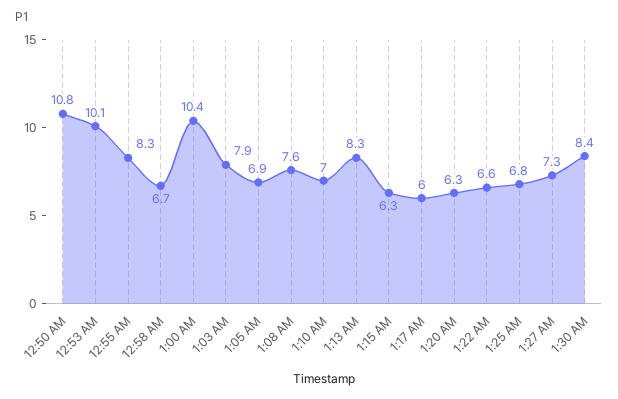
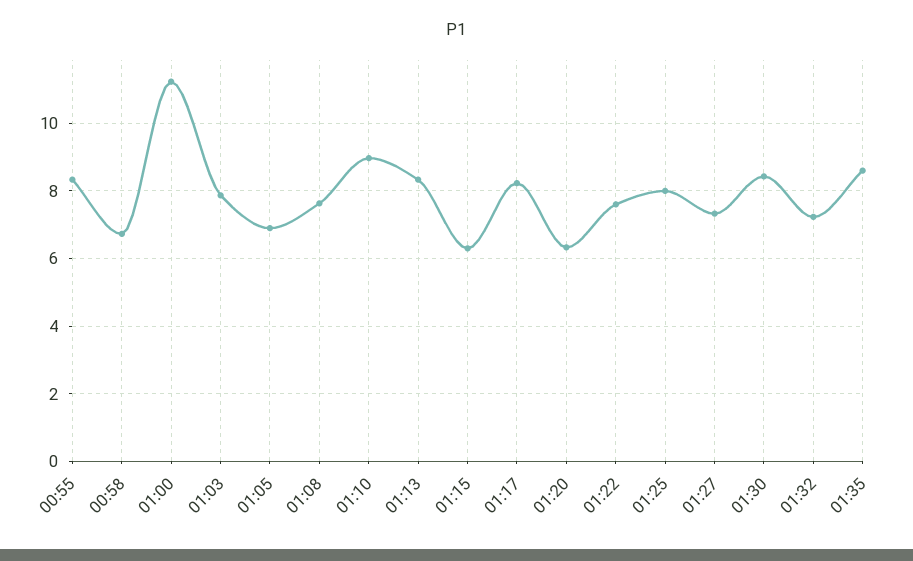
12:50 AM: 10.8 -> none
12:53 AM: 10.1 -> none
1:00 AM: 10.4 -> 11.2
1:10 AM: 7 -> 9
1:17 AM: 6 -> 8.2
1:22 AM: 6.6 -> 7.6
1:25 AM: 6.8 -> 8
01:32: none -> 7.2
01:35: none -> 8.6

